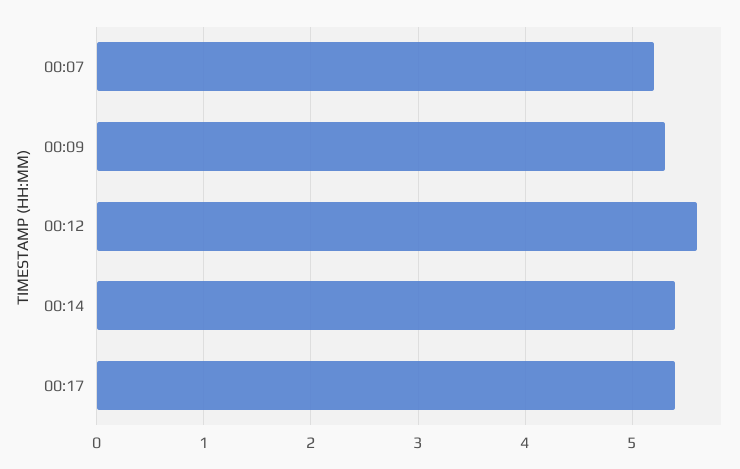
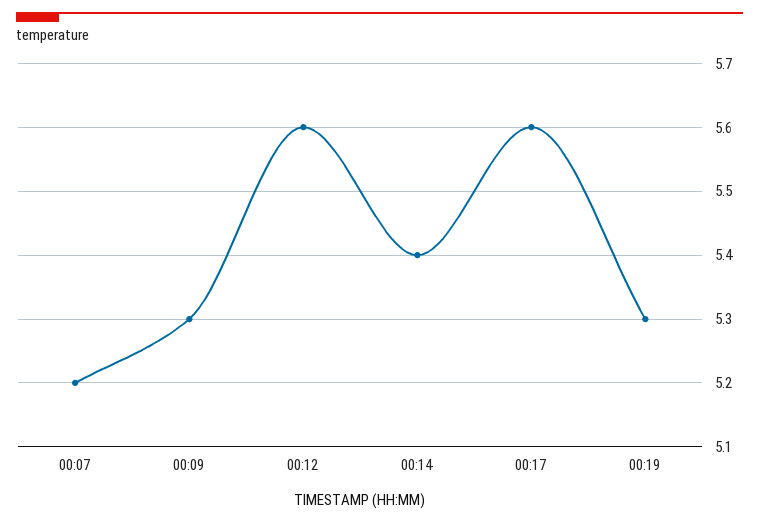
00:17: 5.4 -> 5.6
00:19: none -> 5.3

